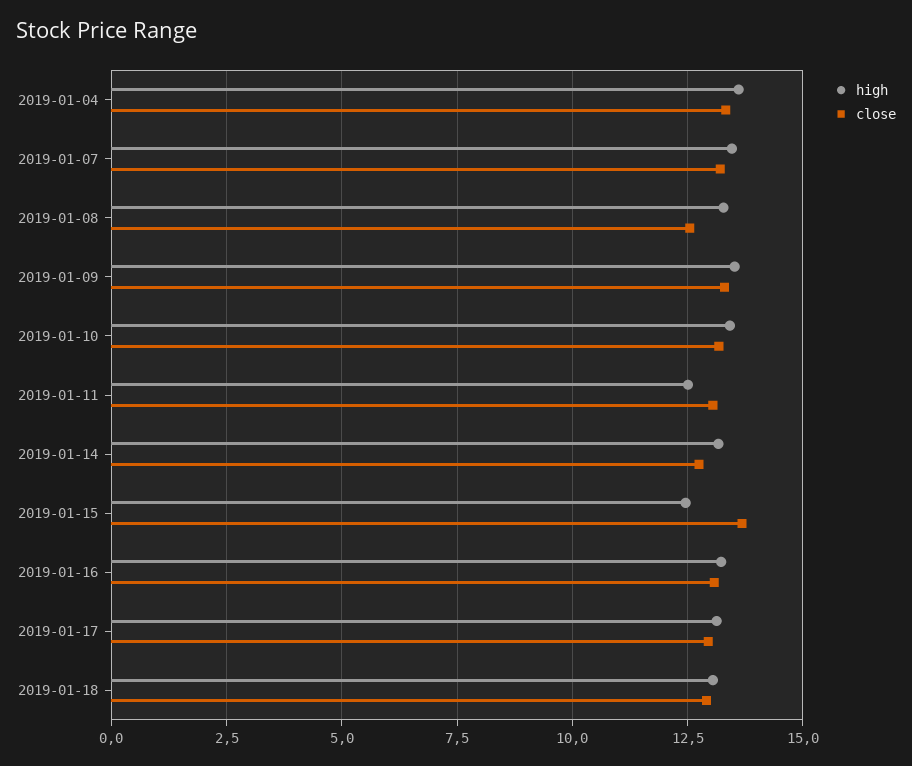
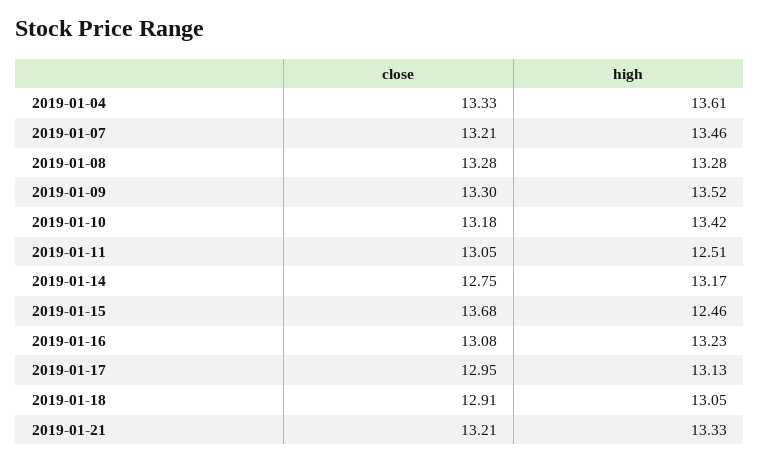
close, 2019-01-08: 12.5 -> 13.28
close, 2019-01-21: none -> 13.21
high, 2019-01-21: none -> 13.33

